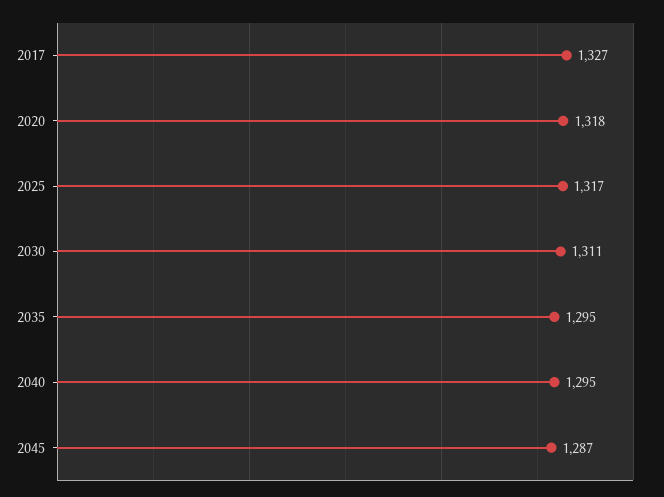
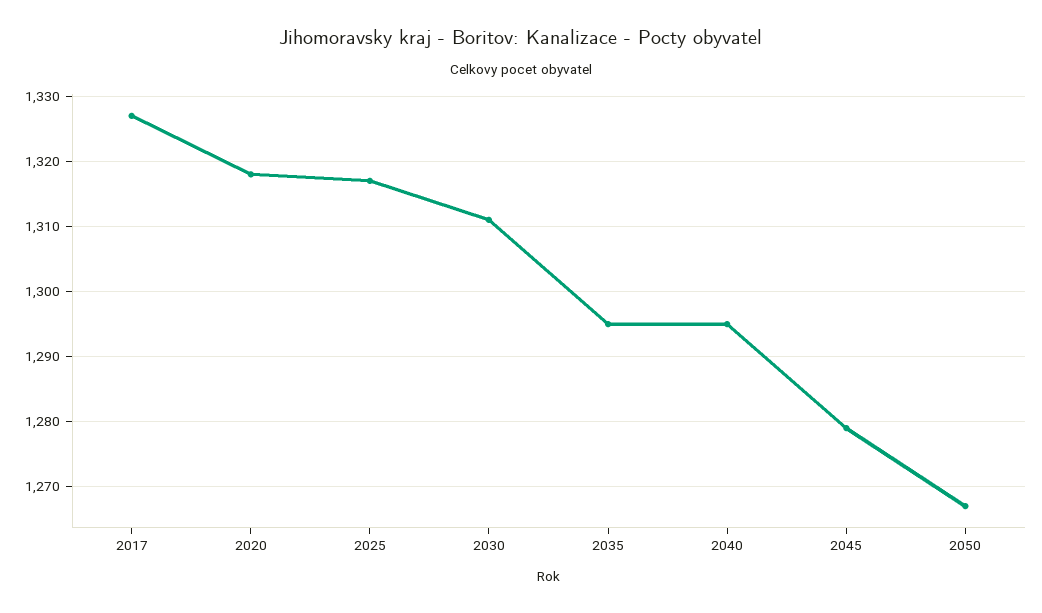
2045: 1287 -> 1279
2050: none -> 1267

